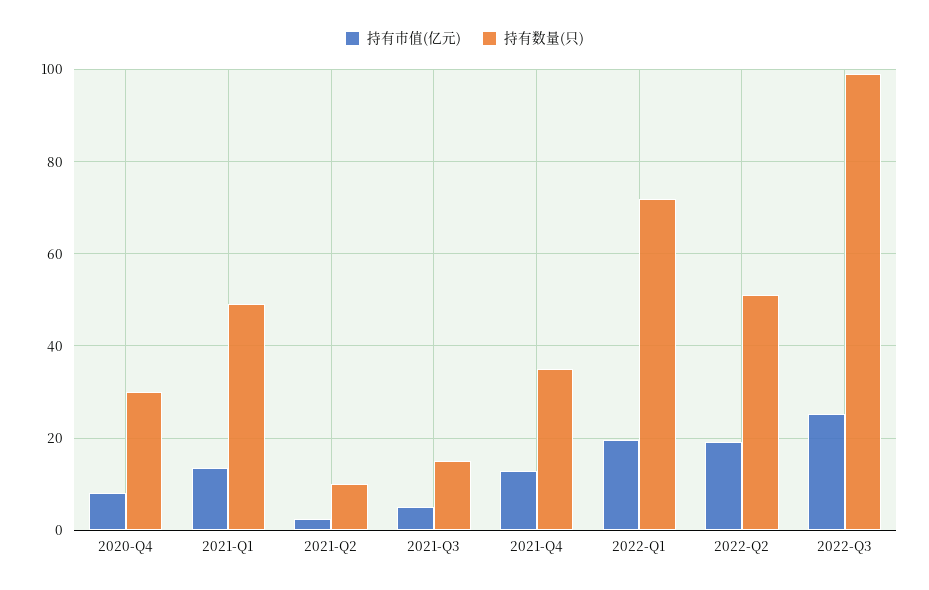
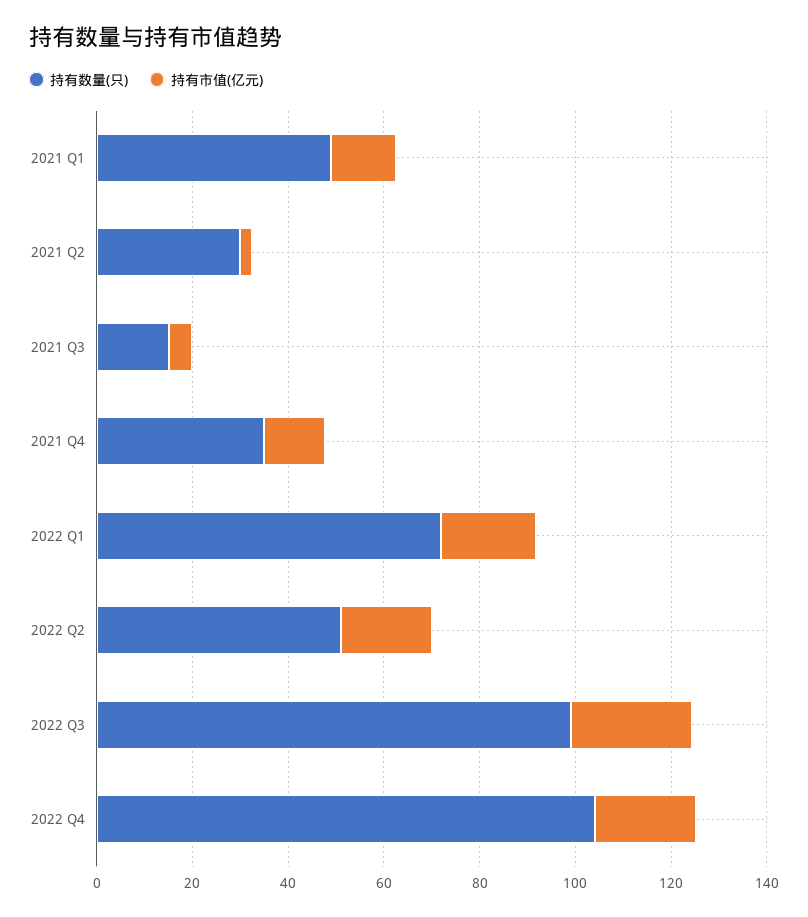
持有市值(亿元), 2020-Q4: 8 -> none
持有数量(只), 2020-Q4: 30 -> none
持有数量(只), 2021-Q2: 10 -> 30
持有数量(只), 2022 Q4: none -> 105
持有市值(亿元), 2022 Q4: none -> 20

